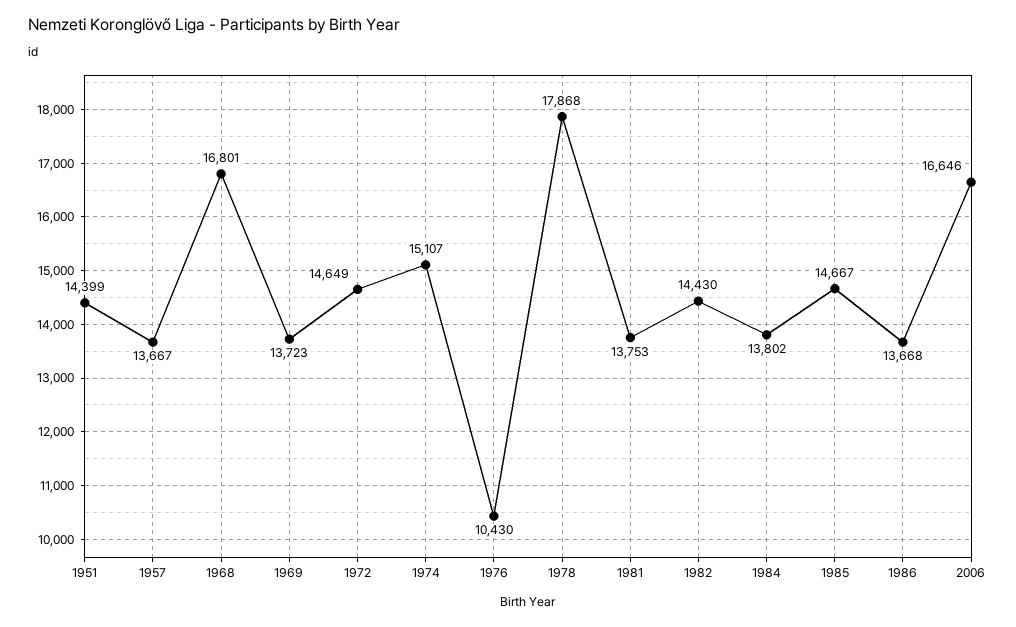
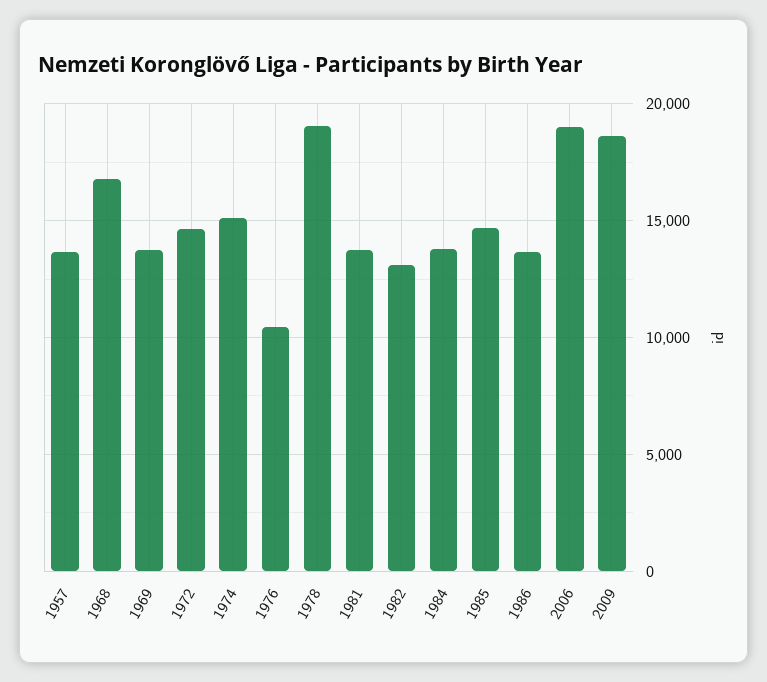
1951: 14399 -> none
1978: 17868 -> 19000
1982: 14430 -> 13000
2006: 16646 -> 19000
2009: none -> 18500

